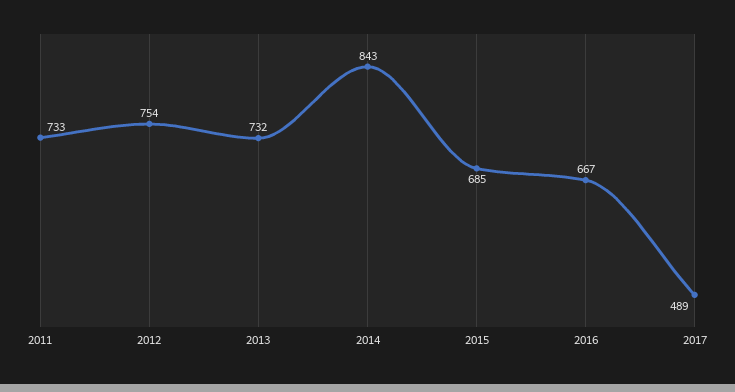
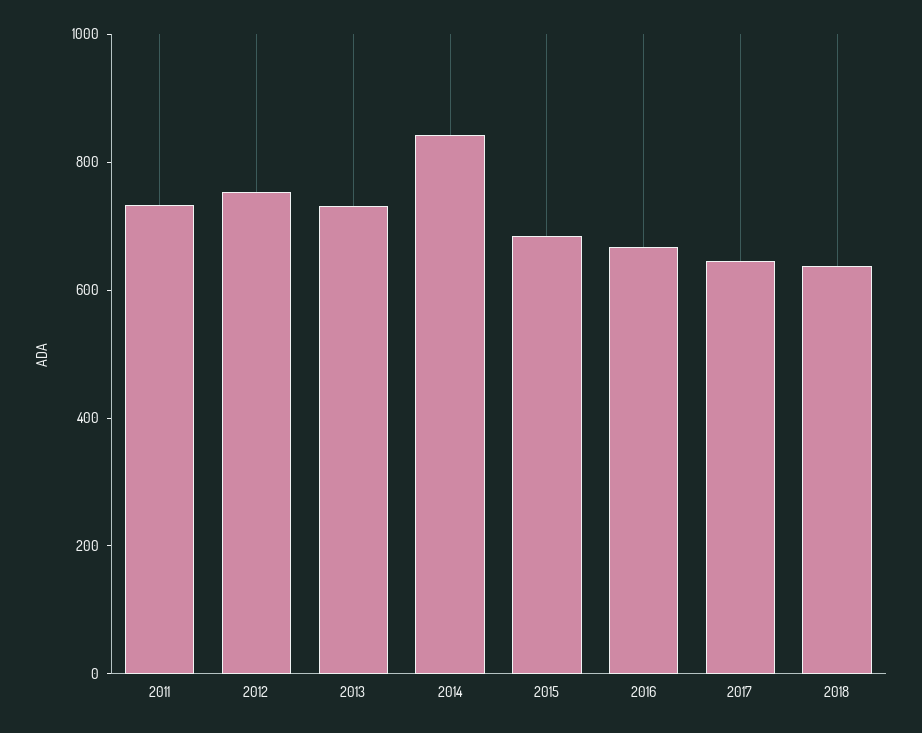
2017: 489 -> 650
2018: none -> 650

